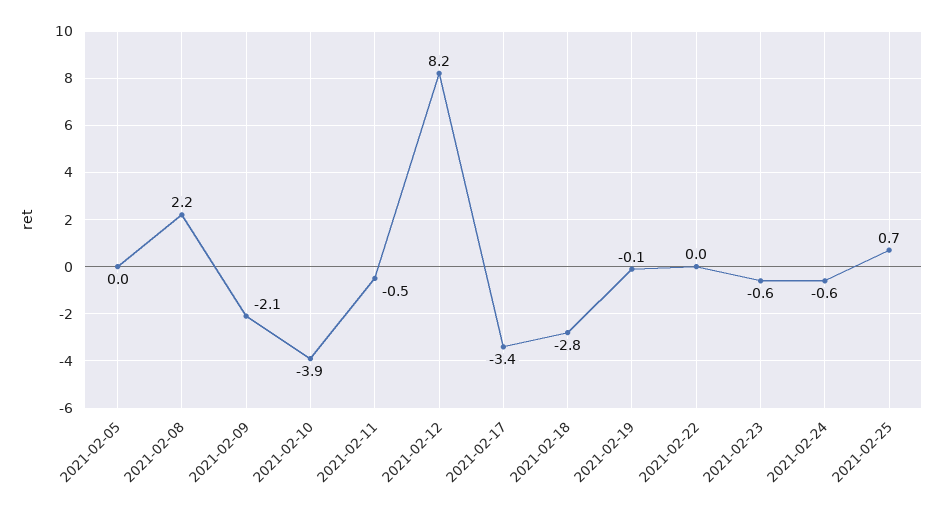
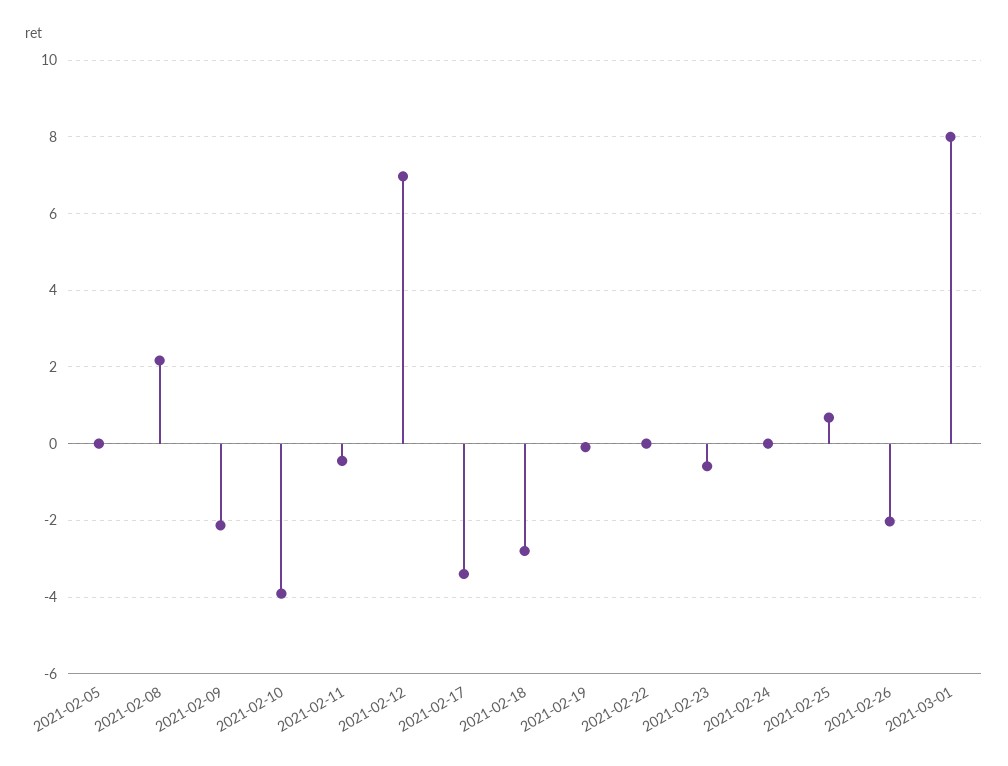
2021-02-12: 8.2 -> 7
2021-02-24: -0.6 -> 0
2021-02-26: none -> -2
2021-03-01: none -> 8

